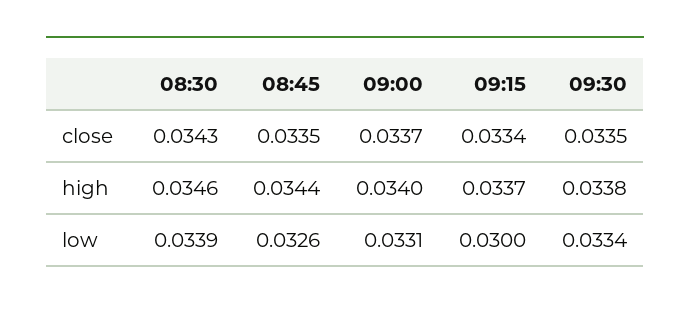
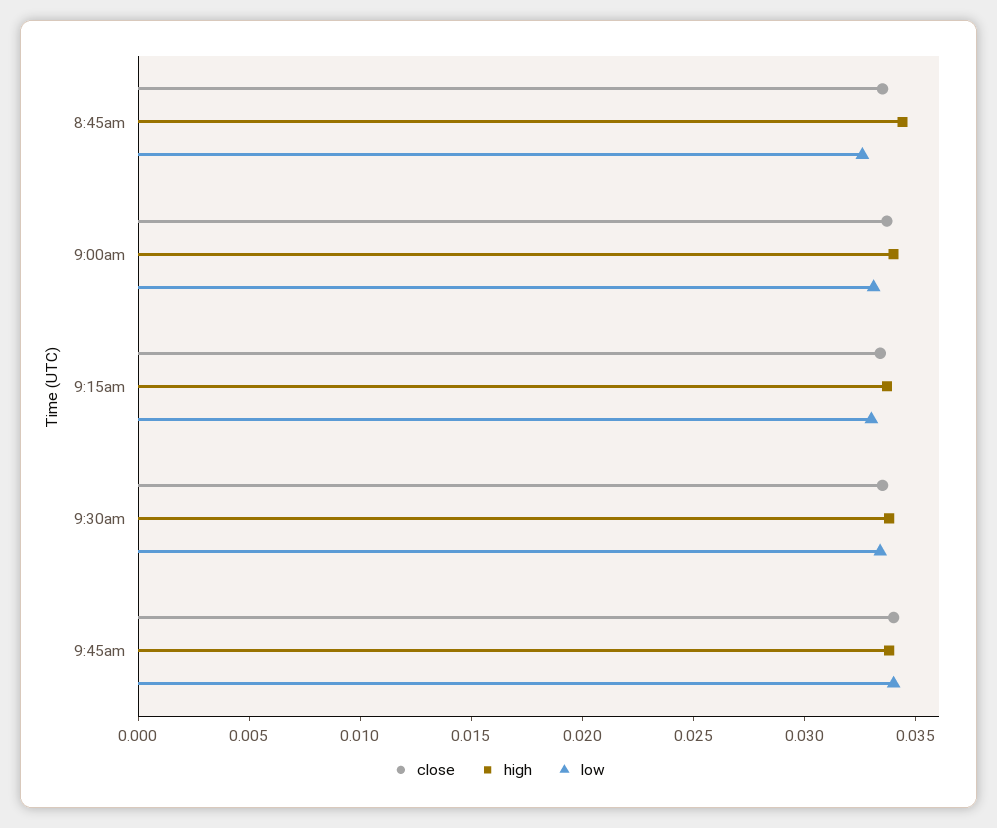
close, 08:30: 0.0343 -> none
high, 08:30: 0.0346 -> none
low, 08:30: 0.0339 -> none
low, 09:15: 0.03 -> 0.033
close, 9:45am: none -> 0.034
high, 9:45am: none -> 0.034
low, 9:45am: none -> 0.034

